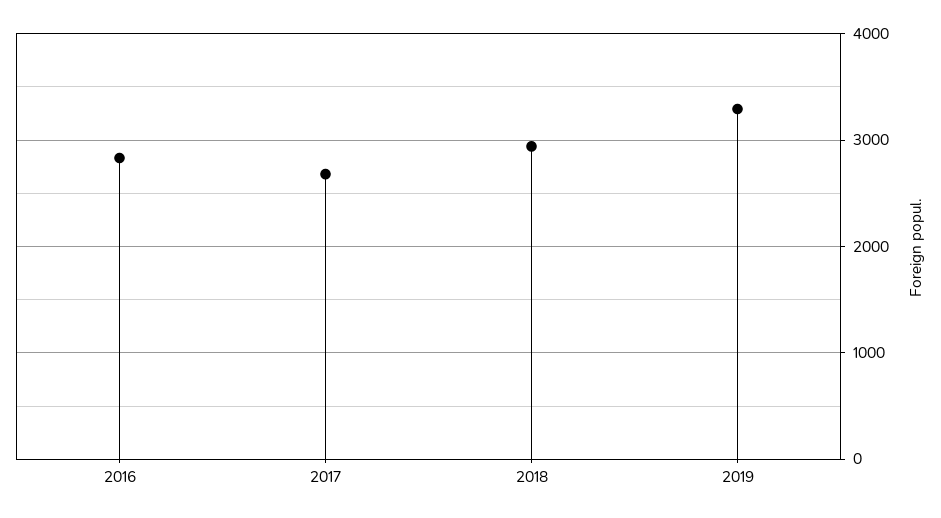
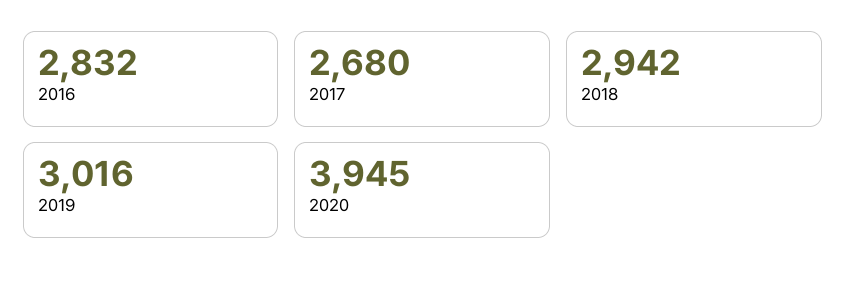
2019: 3300 -> 3016
2020: none -> 3945

